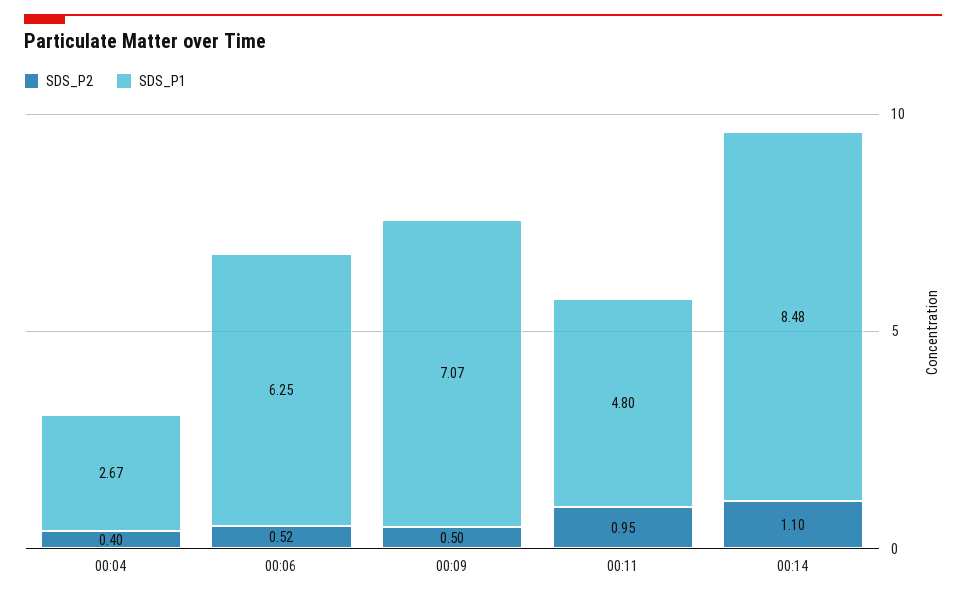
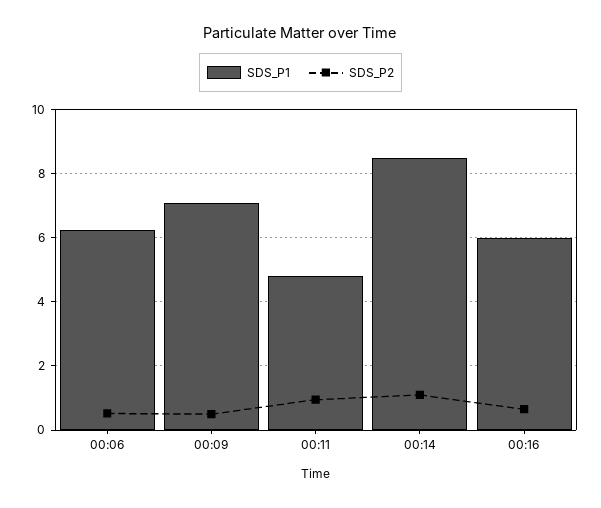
SDS_P2, 00:04: 0.4 -> none
SDS_P1, 00:04: 2.67 -> none
SDS_P1, 00:16: none -> 6
SDS_P2, 00:16: none -> 0.6

